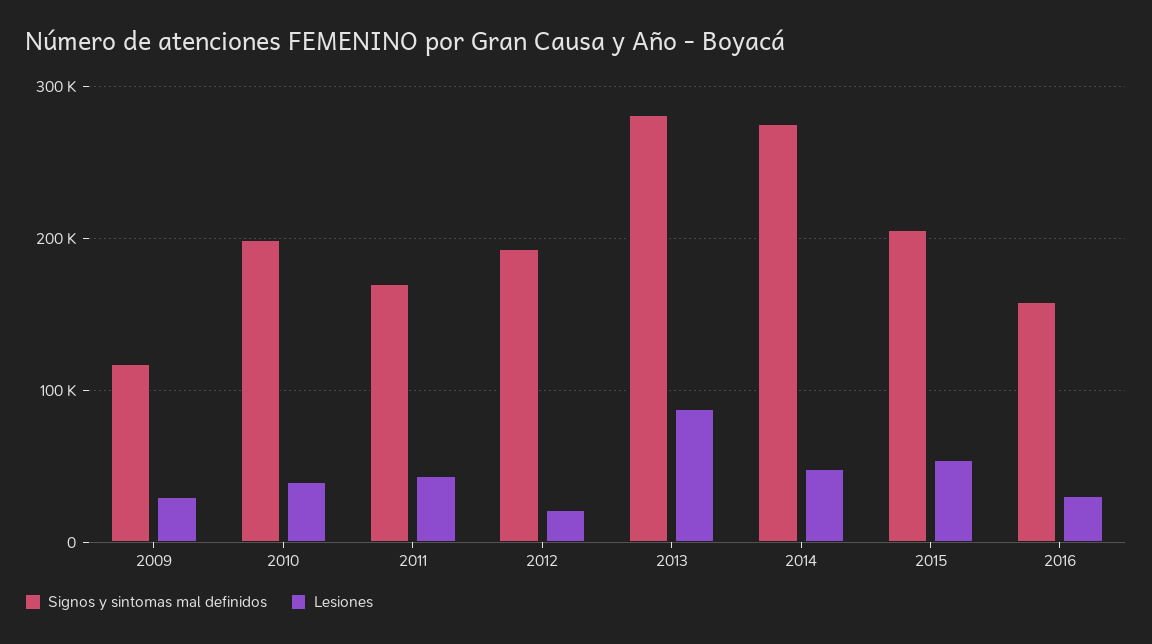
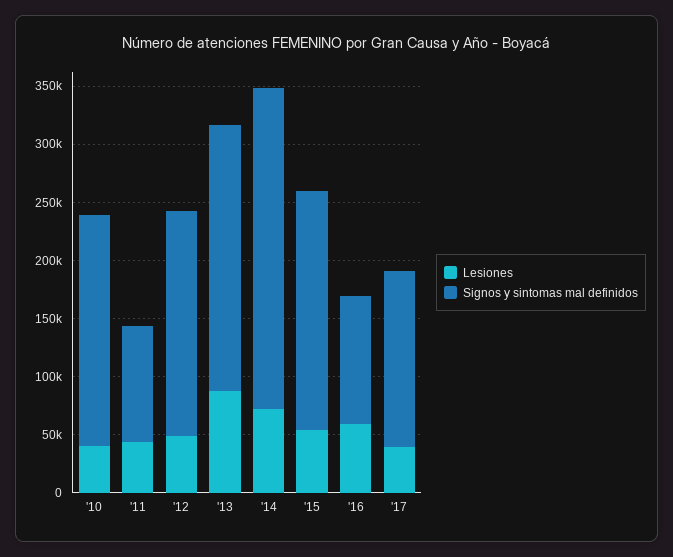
Signos y sintomas mal definidos, 2009: 120000 -> none
Lesiones, 2009: 30000 -> none
Signos y sintomas mal definidos, 2011: 170000 -> 100000
Lesiones, 2012: 20000 -> 50000
Signos y sintomas mal definidos, 2013: 280000 -> 230000
Lesiones, 2014: 50000 -> 70000
Signos y sintomas mal definidos, 2016: 160000 -> 110000
Lesiones, 2016: 30000 -> 60000
Lesiones, '17: none -> 40000
Signos y sintomas mal definidos, '17: none -> 150000

